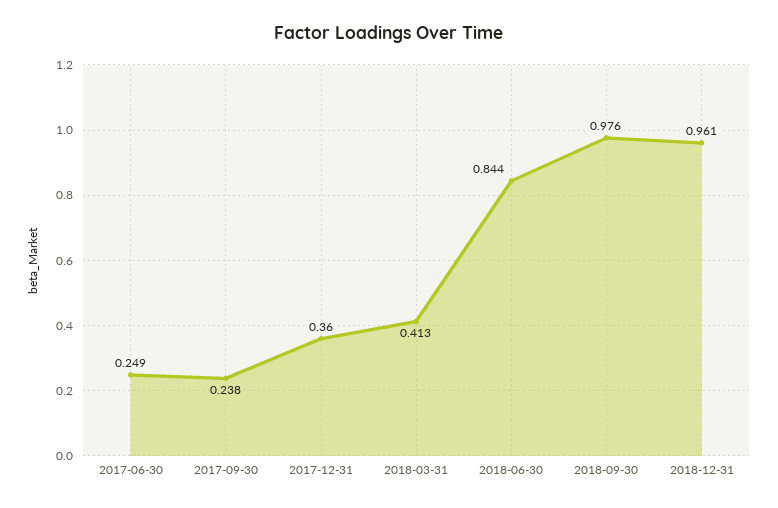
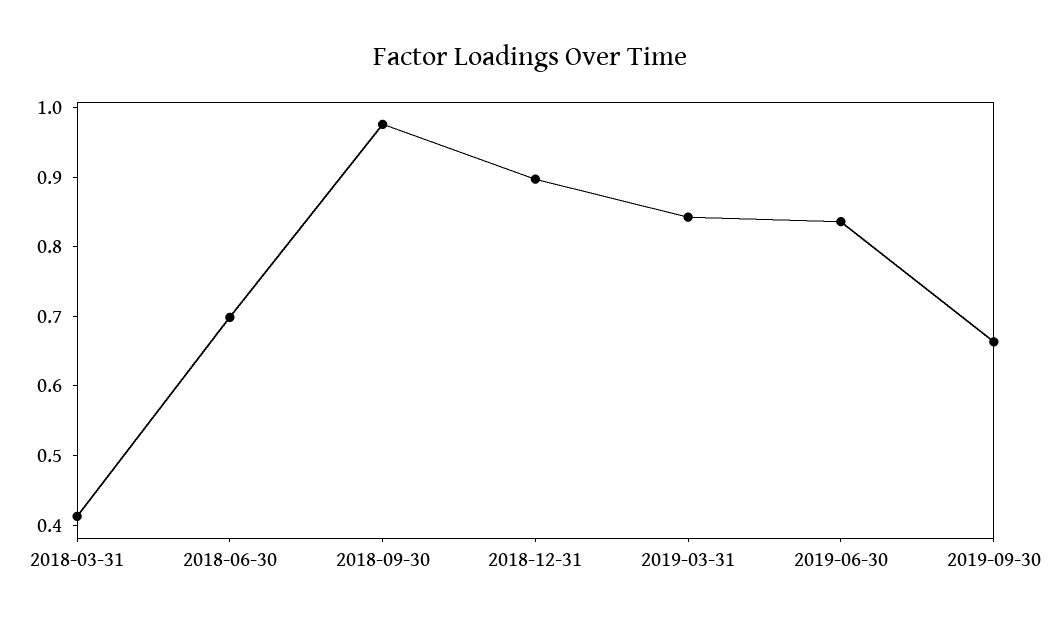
2017-06-30: 0.249 -> none
2017-09-30: 0.238 -> none
2017-12-31: 0.36 -> none
2018-06-30: 0.844 -> 0.7
2018-12-31: 0.961 -> 0.9
2019-03-31: none -> 0.84
2019-06-30: none -> 0.84
2019-09-30: none -> 0.66

